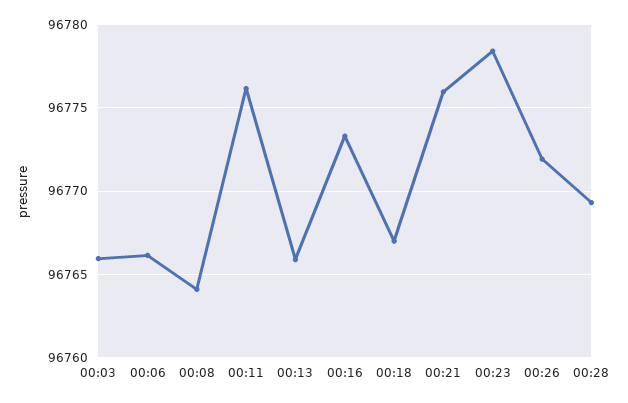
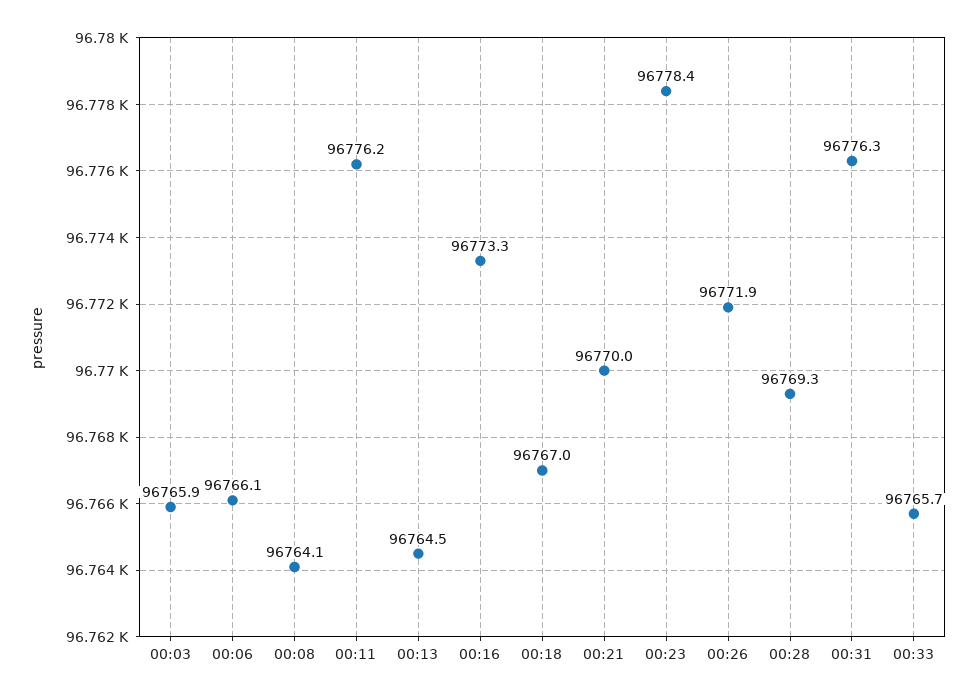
00:13: 96766 -> 96764.5
00:21: 96776 -> 96770
00:31: none -> 96776.3
00:33: none -> 96765.7

